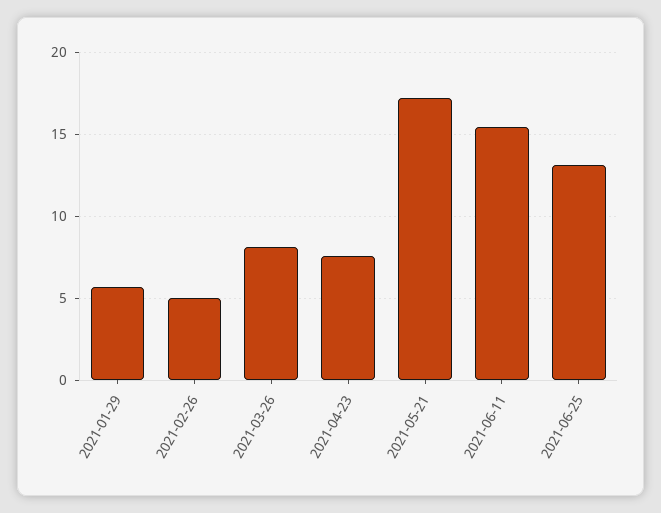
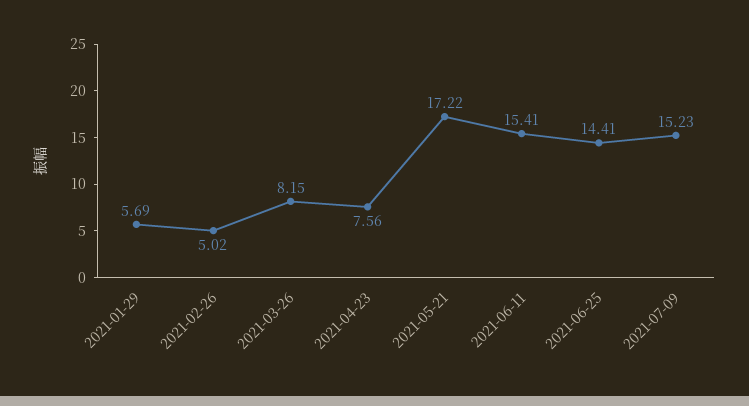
2021-06-25: 13 -> 14.41
2021-07-09: none -> 15.23

